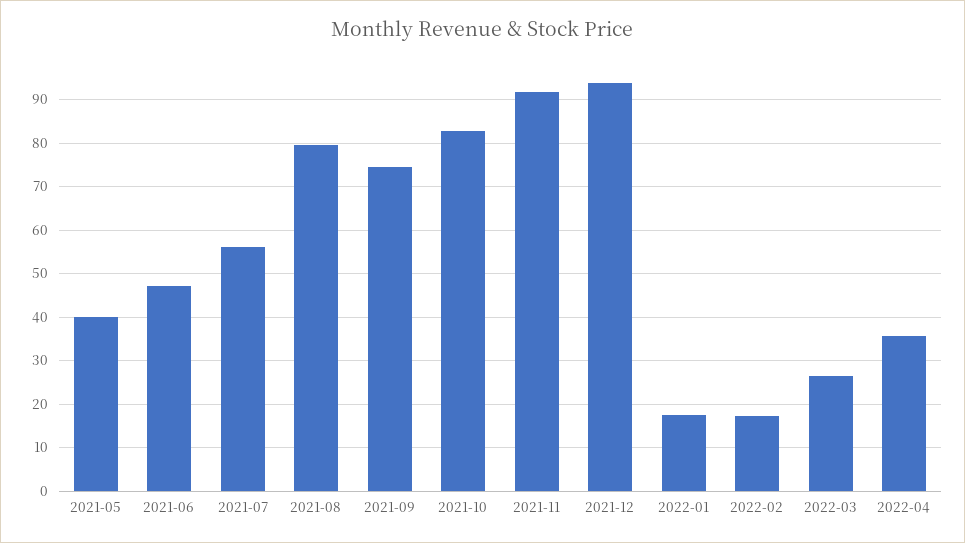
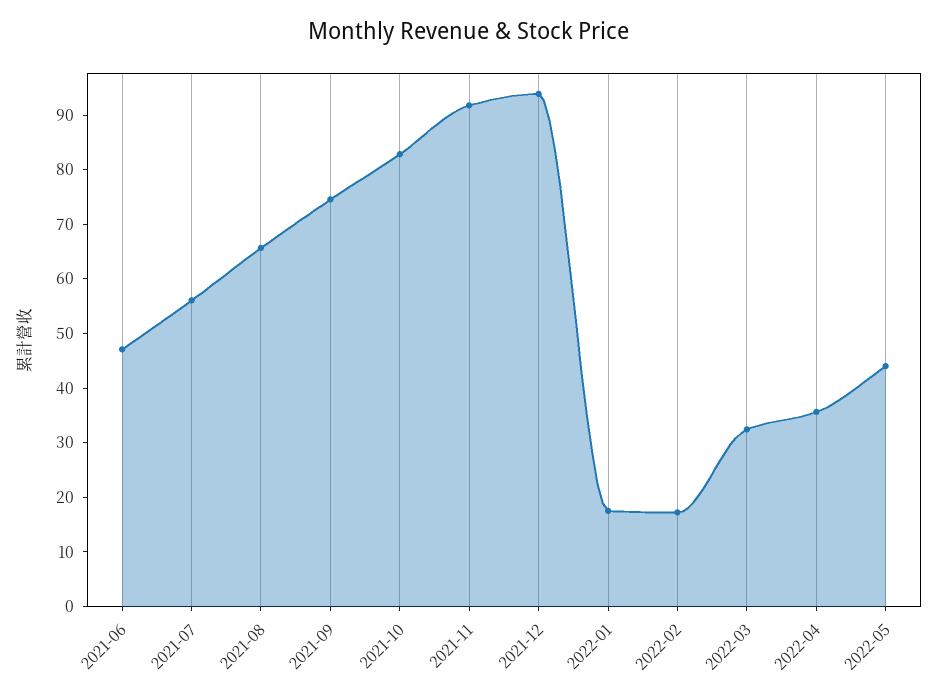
2021-05: 40 -> none
2021-08: 80 -> 66
2022-03: 26 -> 32
2022-05: none -> 44

